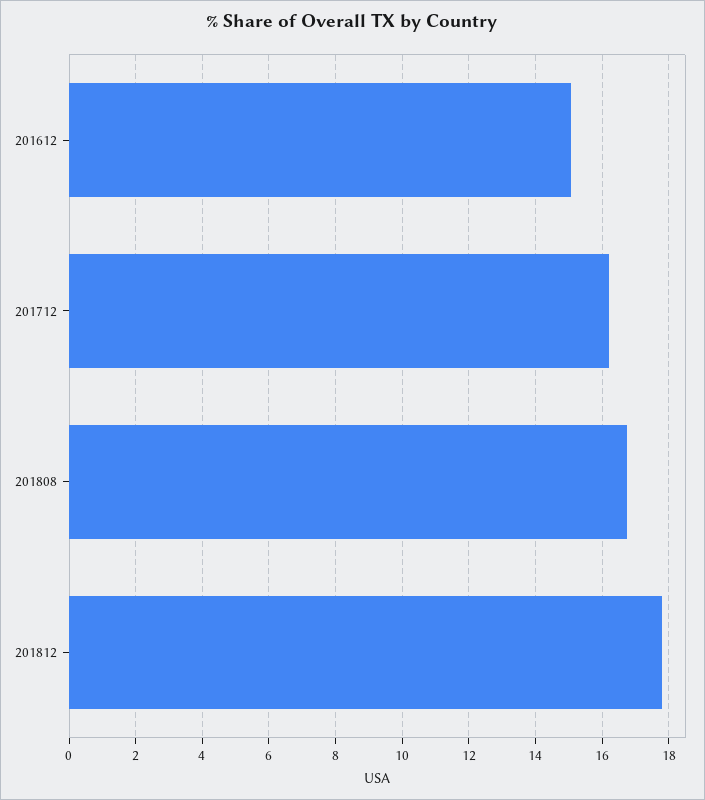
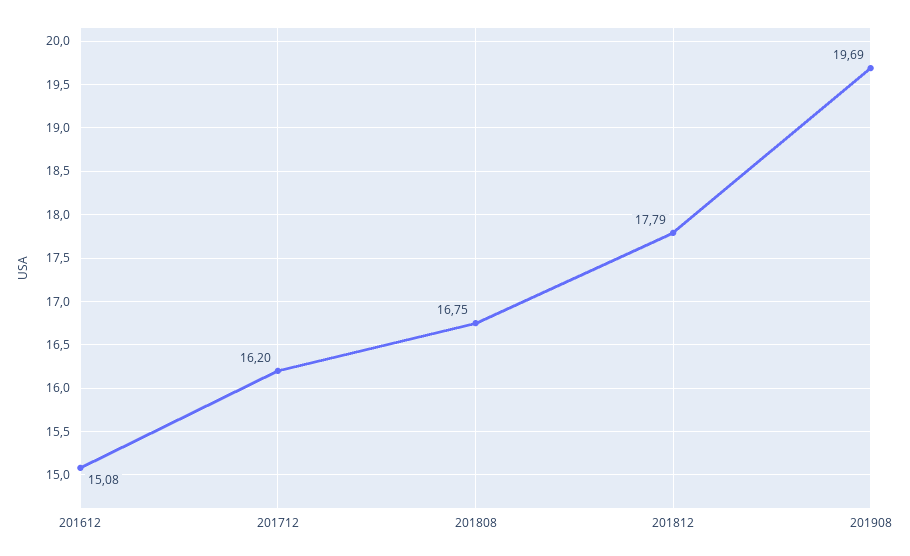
201908: none -> 19.69

